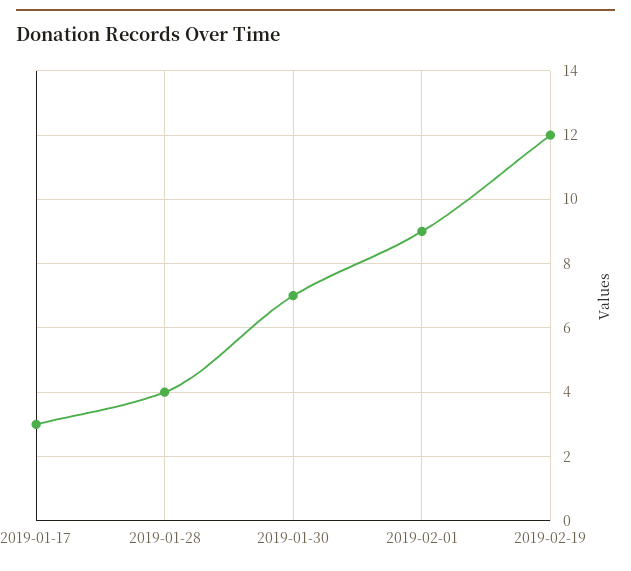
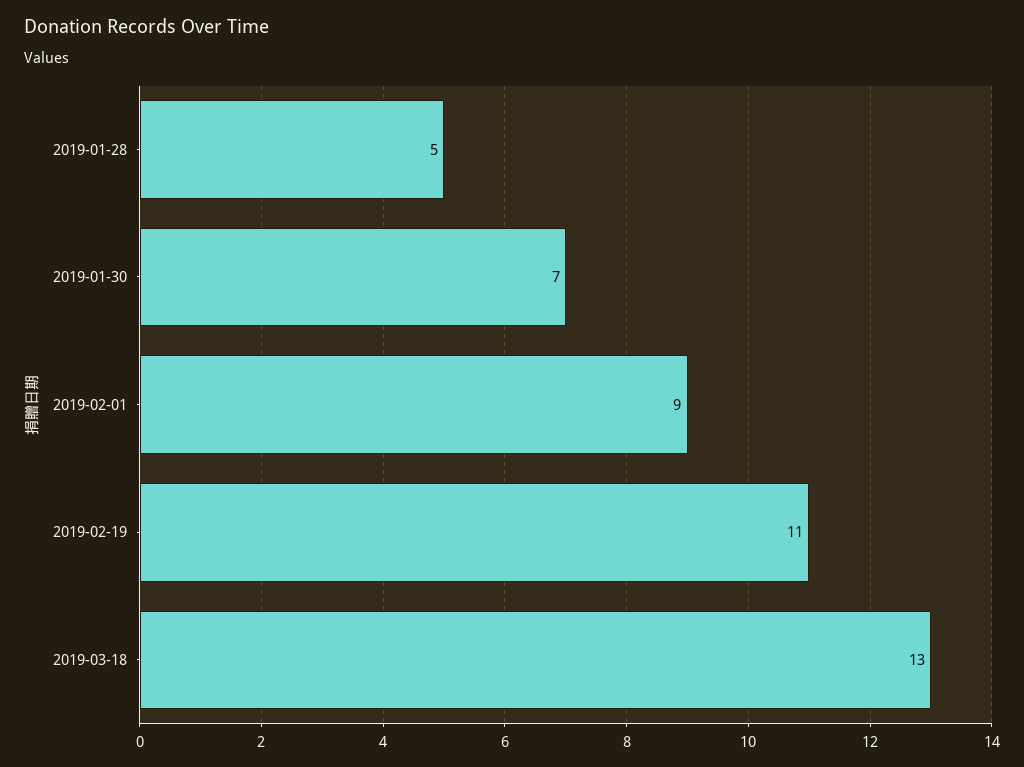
2019-01-17: 3 -> none
2019-01-28: 4 -> 5
2019-02-19: 12 -> 11
2019-03-18: none -> 13

